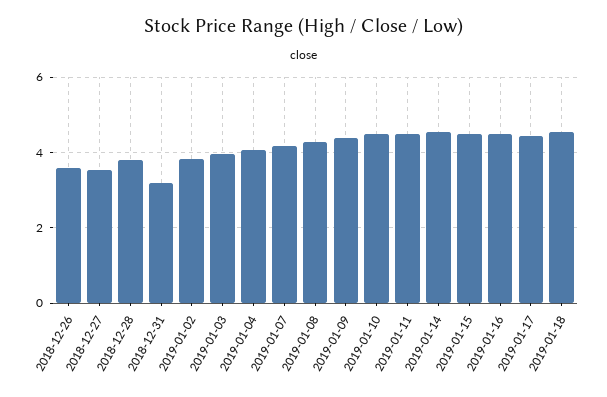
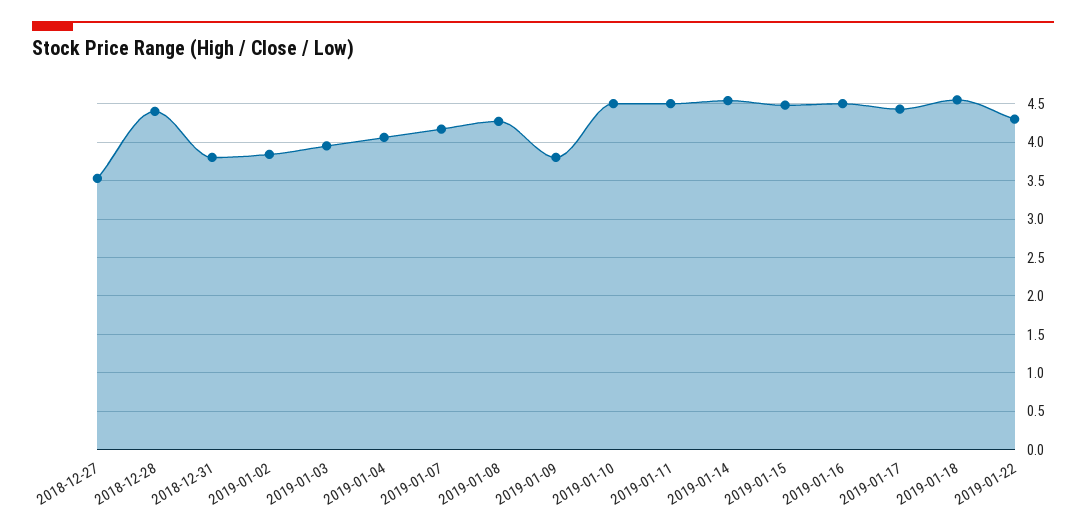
2018-12-26: 3.6 -> none
2018-12-28: 3.8 -> 4.4
2018-12-31: 3.2 -> 3.8
2019-01-09: 4.4 -> 3.8
2019-01-22: none -> 4.3

